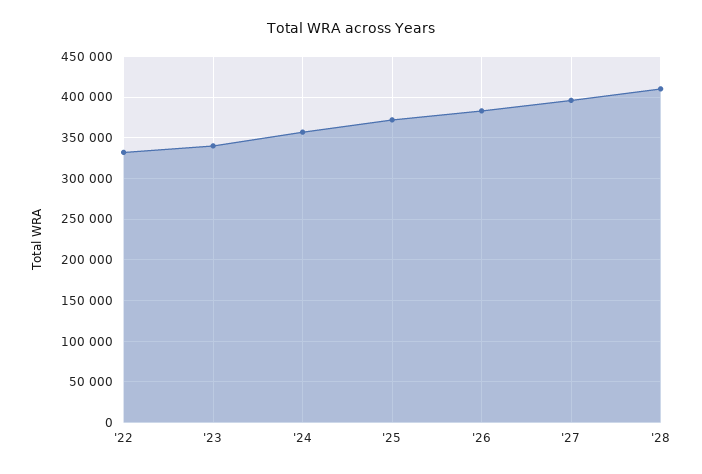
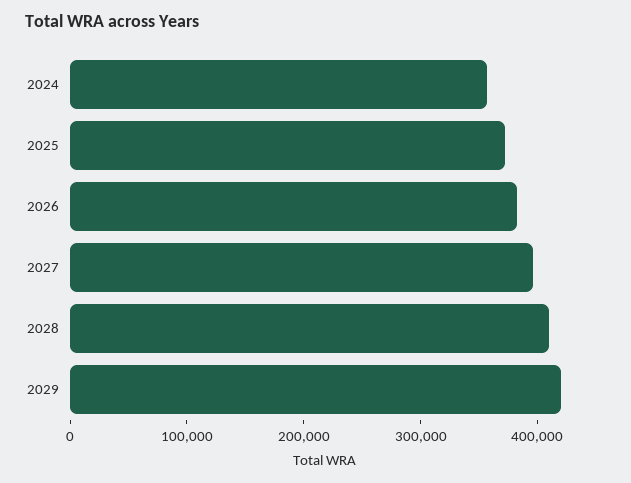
'22: 330000 -> none
'23: 340000 -> none
2029: none -> 420000

